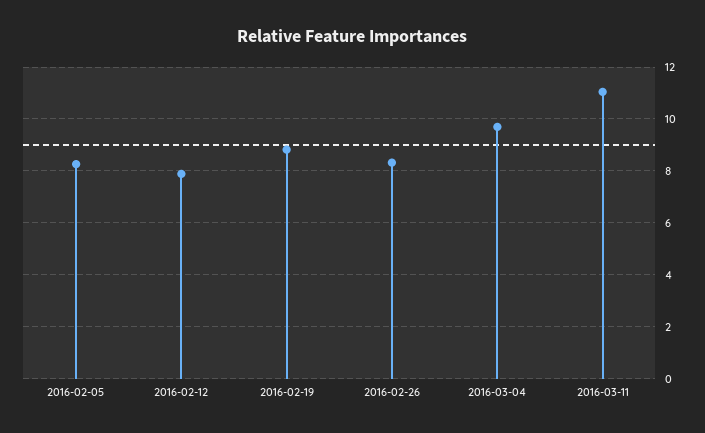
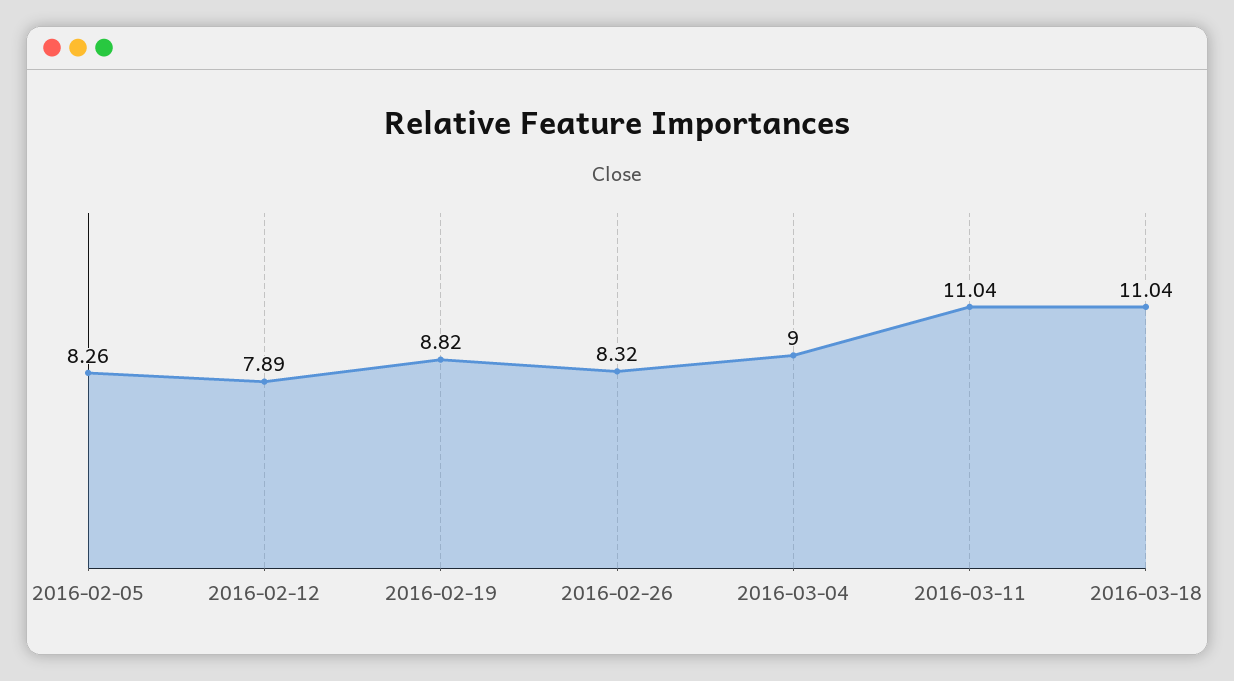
2016-03-04: 9.75 -> 9
2016-03-18: none -> 11.04

